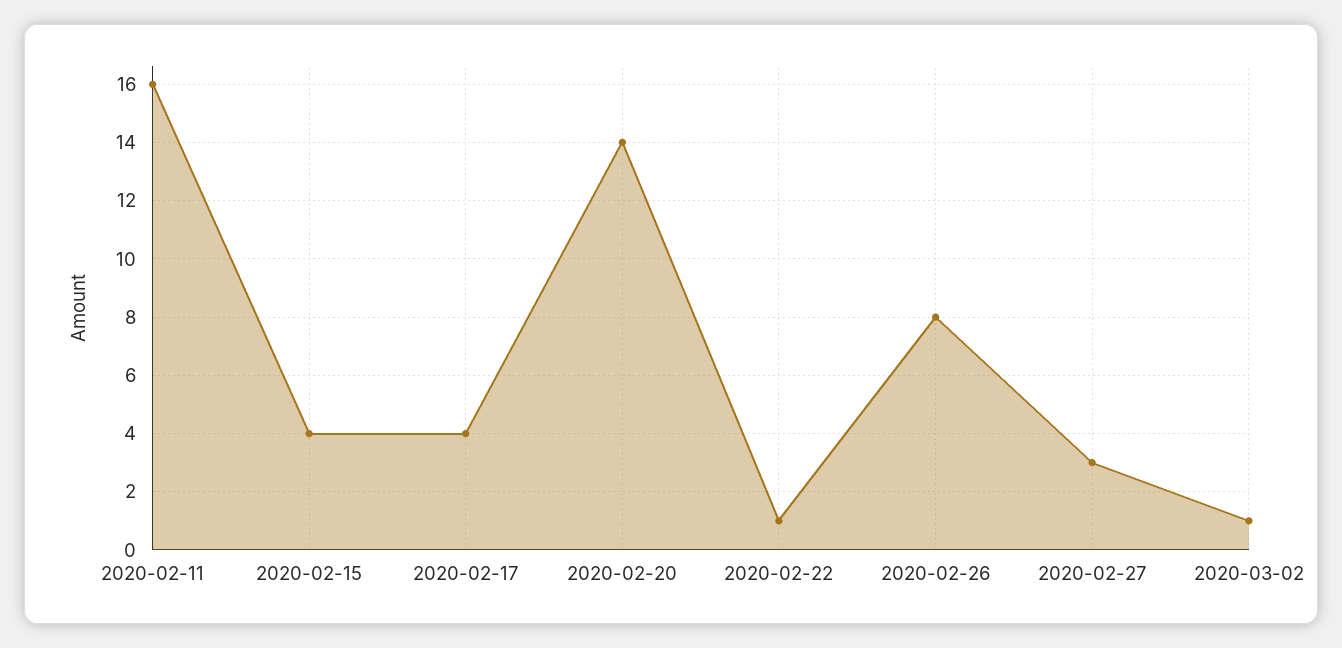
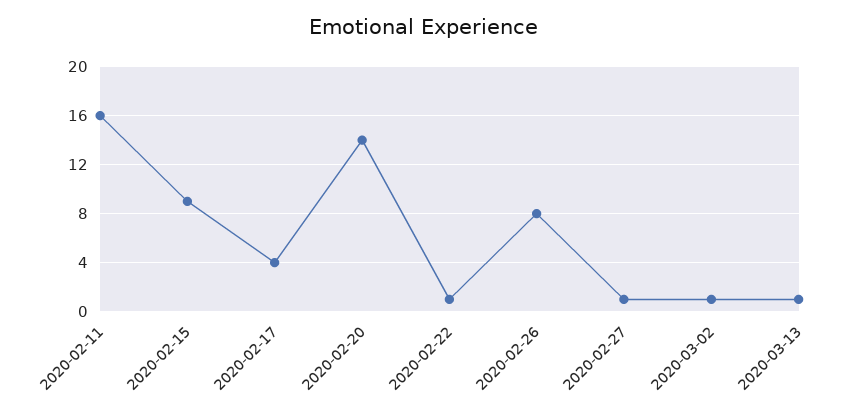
2020-02-15: 4 -> 9
2020-02-27: 3 -> 1
2020-03-13: none -> 1

